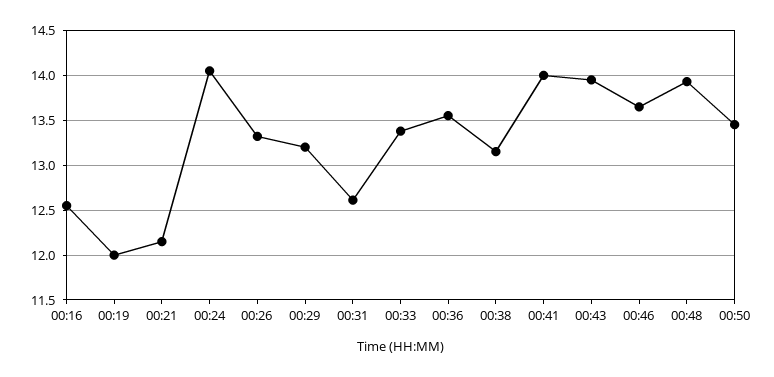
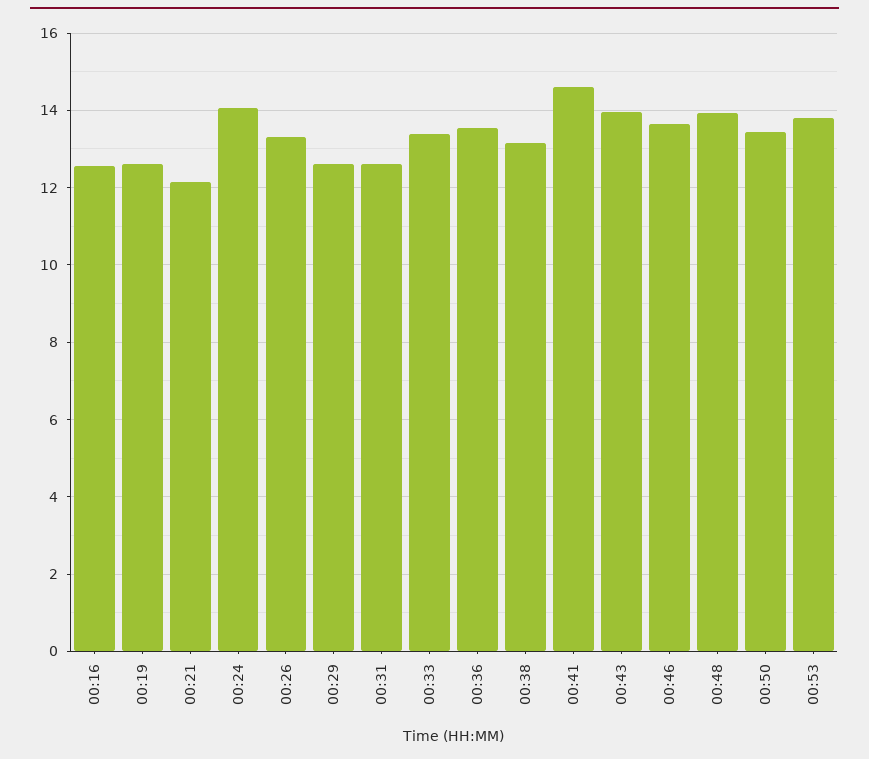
00:19: 12 -> 12.6
00:29: 13.2 -> 12.6
00:41: 14 -> 14.6
00:53: none -> 13.8

